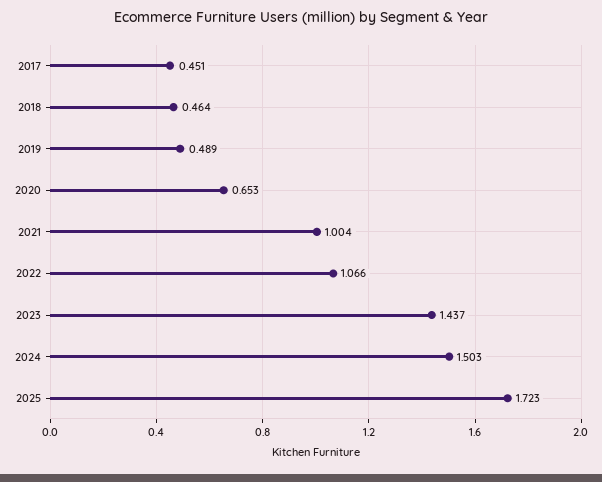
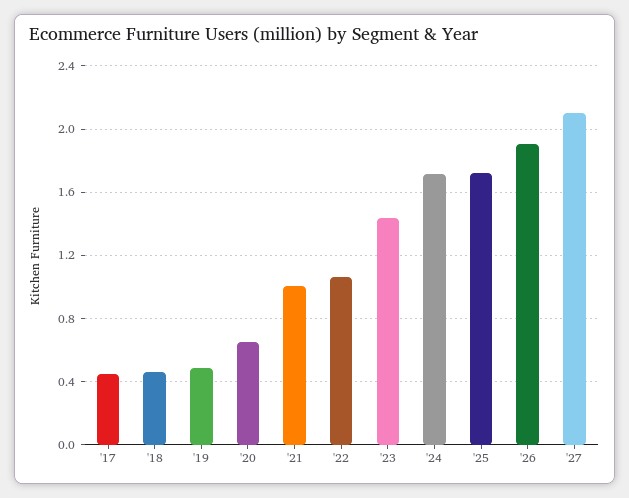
2024: 1.503 -> 1.7
'26: none -> 1.9
'27: none -> 2.1

